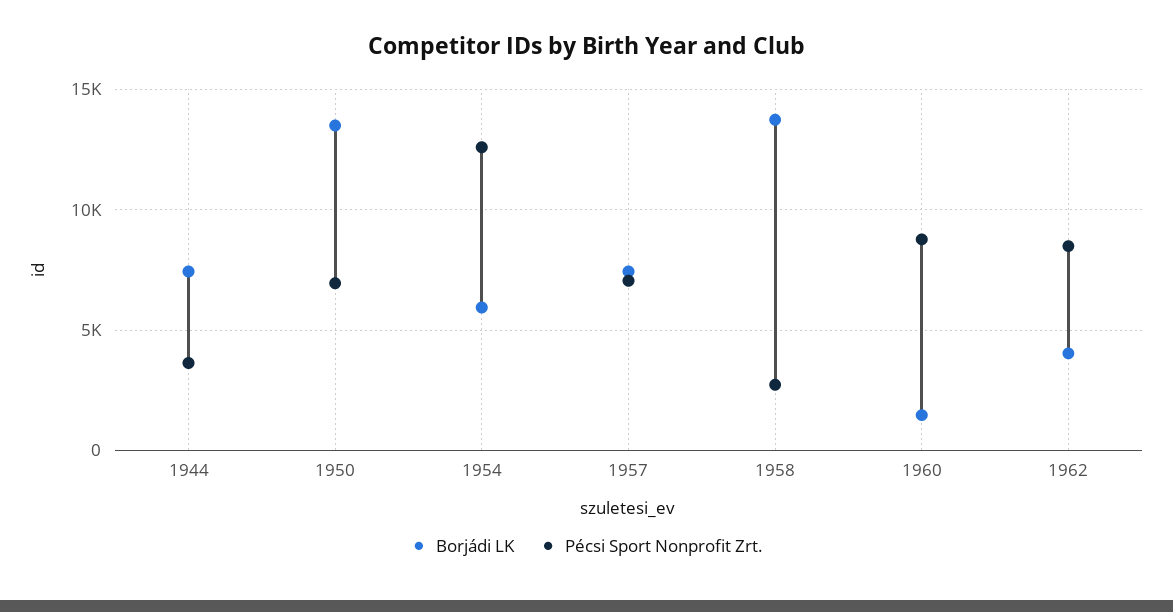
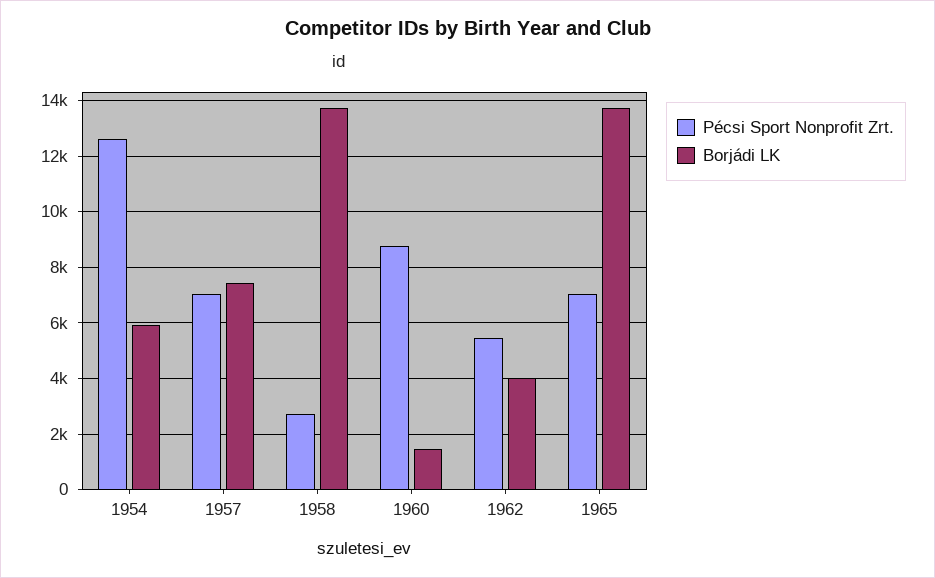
Borjádi LK, 1944: 7500 -> none
Pécsi Sport Nonprofit Zrt., 1944: 3500 -> none
Borjádi LK, 1950: 13500 -> none
Pécsi Sport Nonprofit Zrt., 1950: 7000 -> none
Pécsi Sport Nonprofit Zrt., 1962: 8500 -> 5500
Pécsi Sport Nonprofit Zrt., 1965: none -> 7000
Borjádi LK, 1965: none -> 13750

